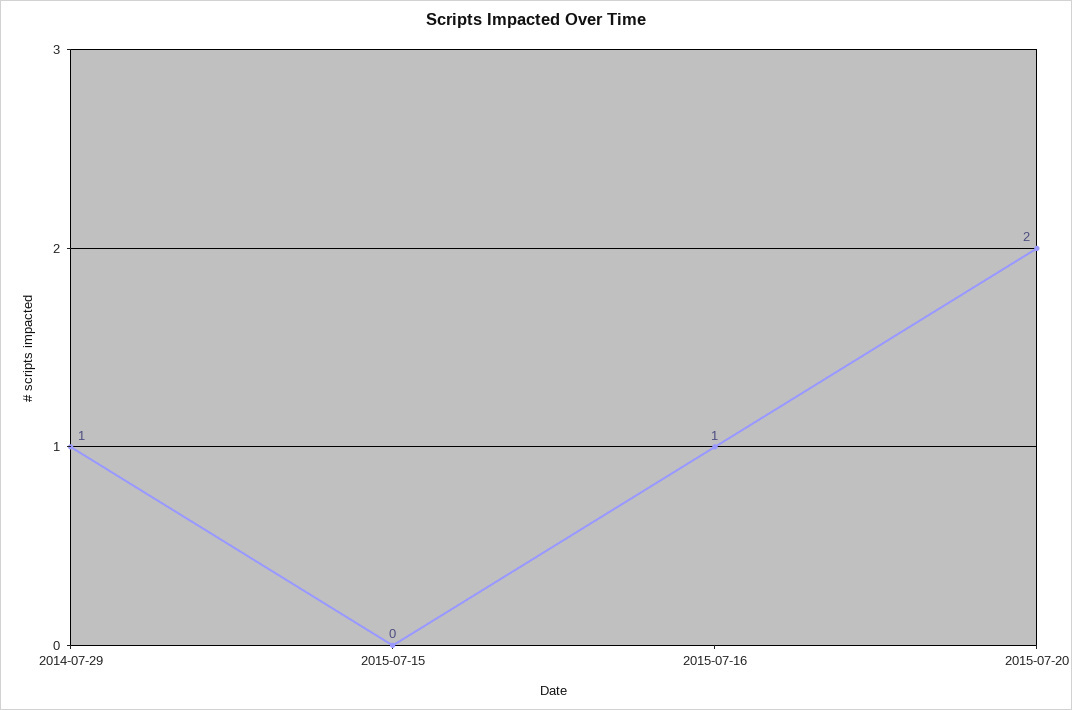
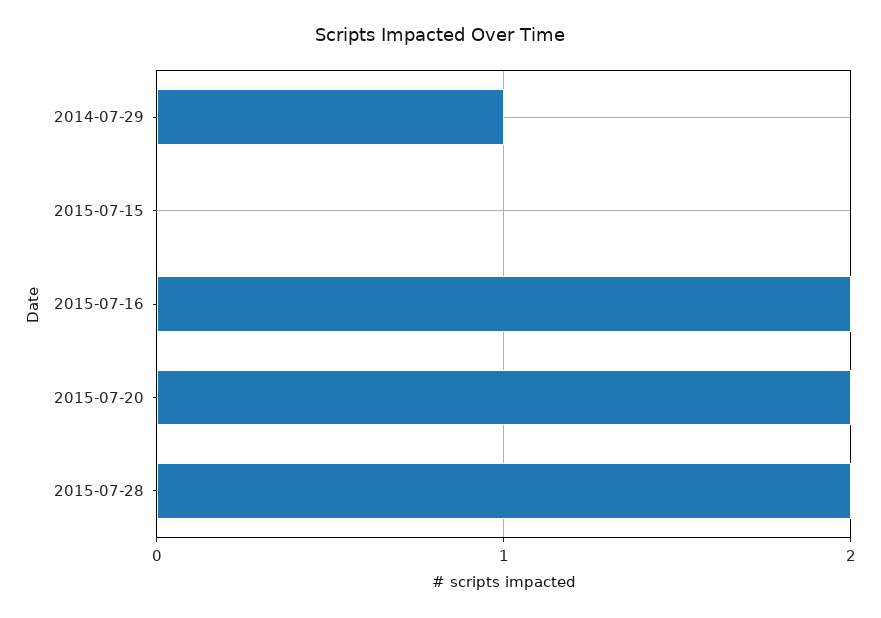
2015-07-16: 1 -> 2
2015-07-28: none -> 2

